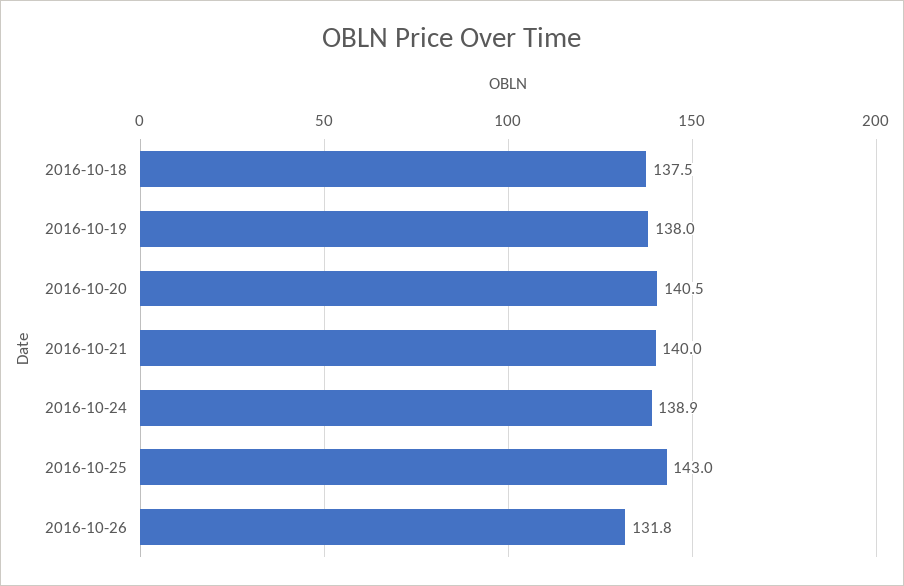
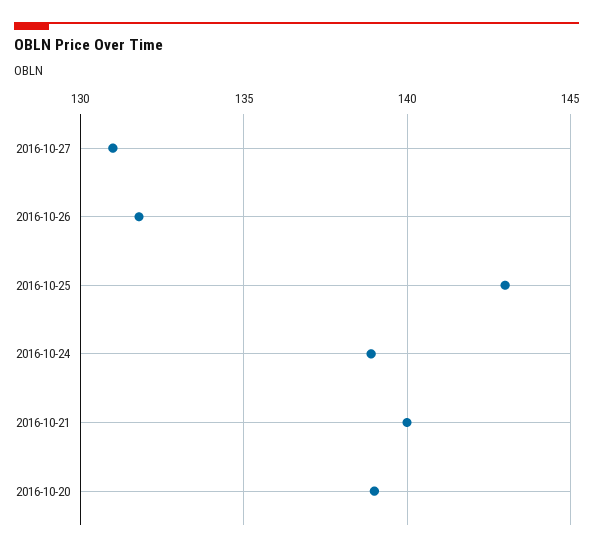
2016-10-18: 137.5 -> none
2016-10-19: 138 -> none
2016-10-20: 140.5 -> 139
2016-10-27: none -> 131

